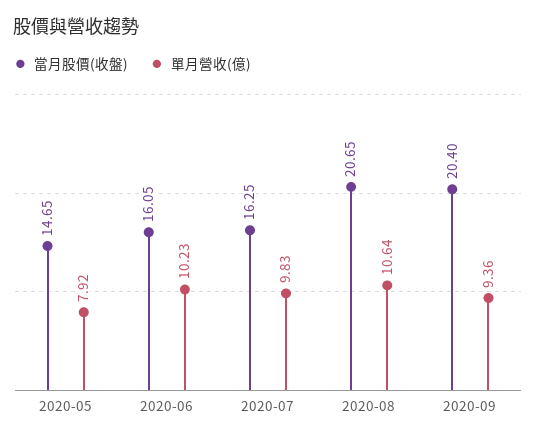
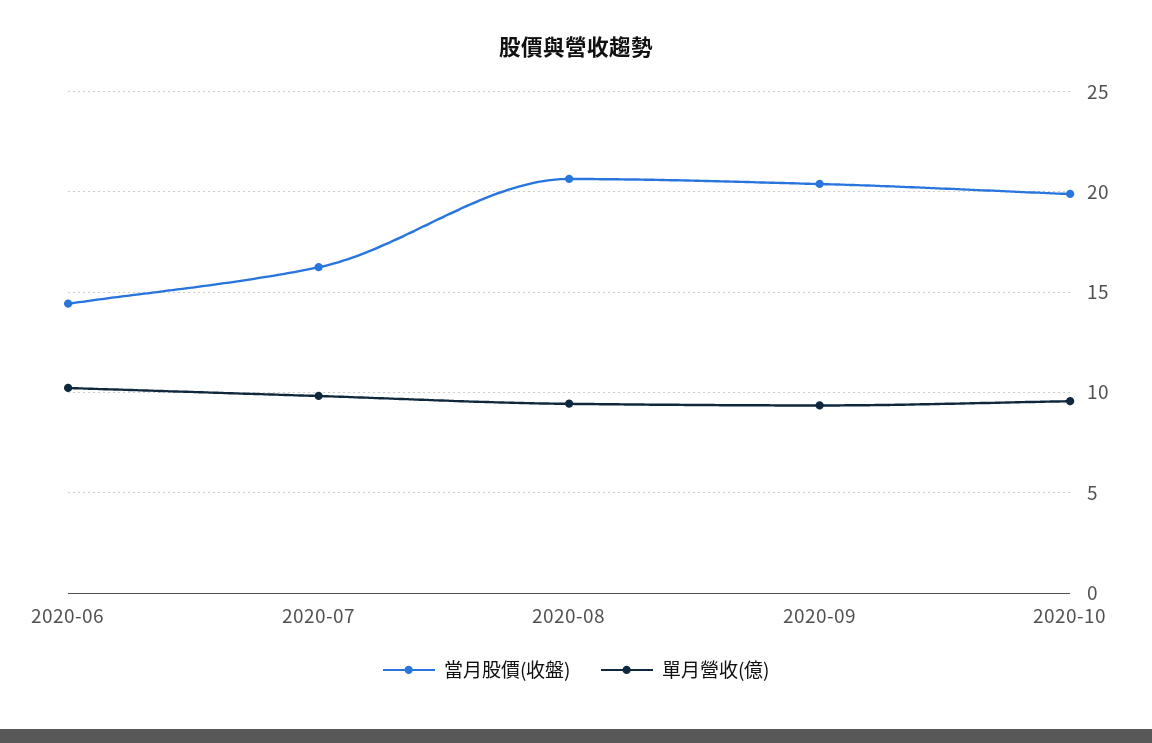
當月股價(收盤), 2020-05: 14.65 -> none
單月營收(億), 2020-05: 7.92 -> none
當月股價(收盤), 2020-06: 16.05 -> 14.5
單月營收(億), 2020-08: 10.64 -> 9.5
當月股價(收盤), 2020-10: none -> 20
單月營收(億), 2020-10: none -> 9.5

